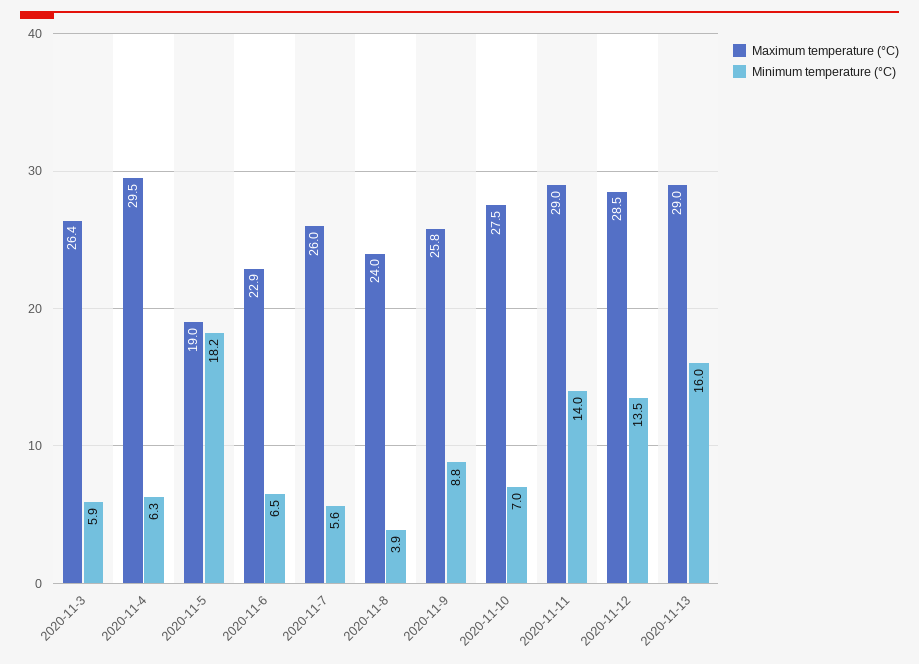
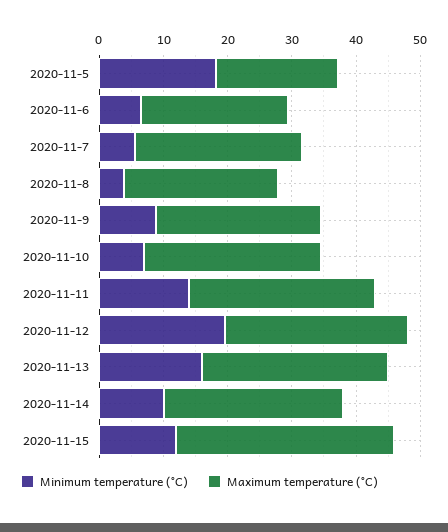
Maximum temperature (°C), 2020-11-3: 26.4 -> none
Minimum temperature (°C), 2020-11-3: 5.9 -> none
Maximum temperature (°C), 2020-11-4: 29.5 -> none
Minimum temperature (°C), 2020-11-4: 6.3 -> none
Minimum temperature (°C), 2020-11-12: 13.5 -> 20
Minimum temperature (°C), 2020-11-14: none -> 10
Maximum temperature (°C), 2020-11-14: none -> 28
Minimum temperature (°C), 2020-11-15: none -> 12
Maximum temperature (°C), 2020-11-15: none -> 34

